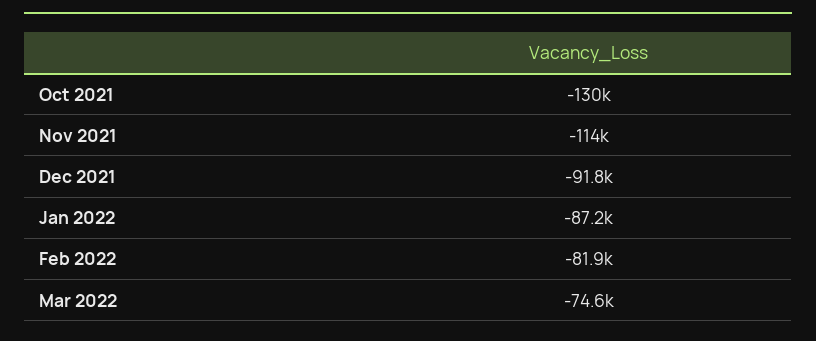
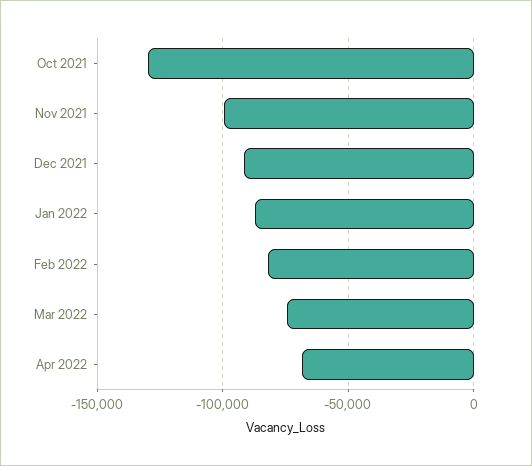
Nov 2021: -114000 -> -100000
Apr 2022: none -> -70000

